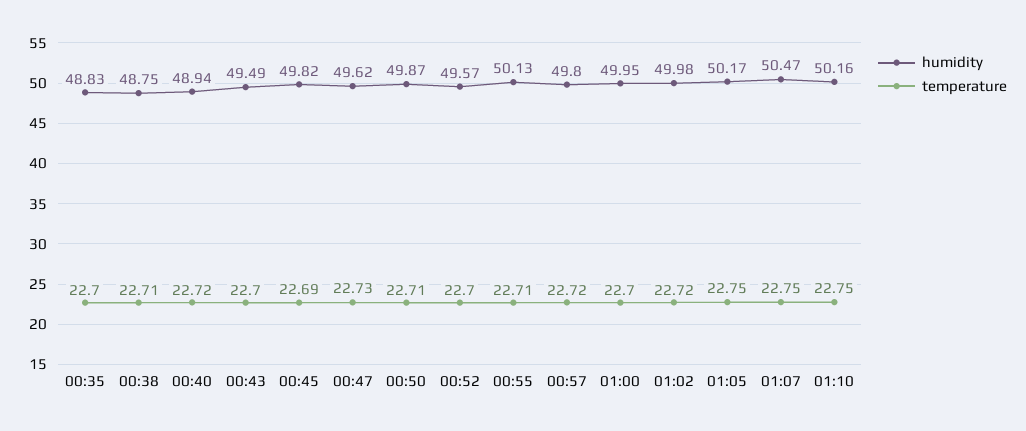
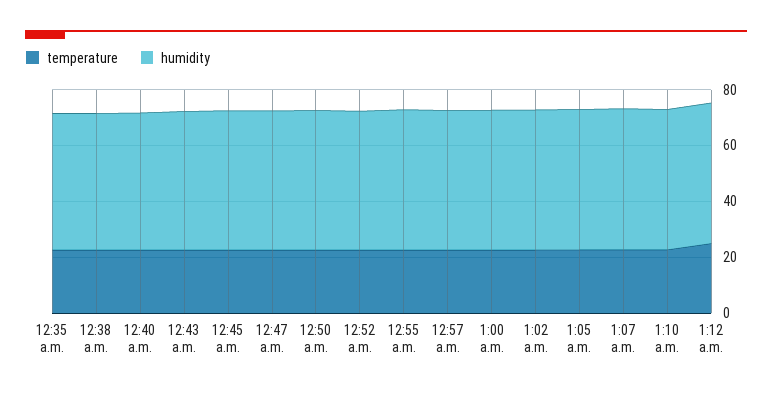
temperature, 1:12 a.m.: none -> 25
humidity, 1:12 a.m.: none -> 50

